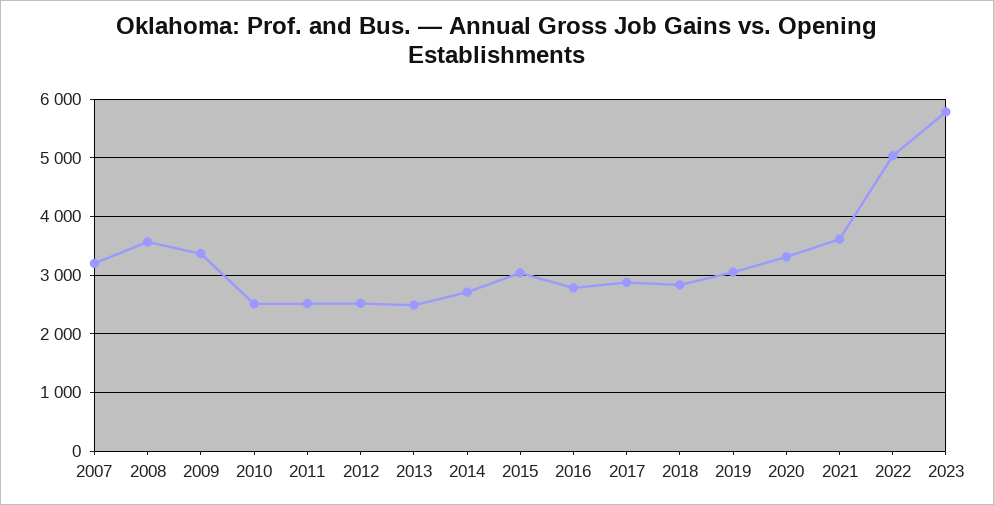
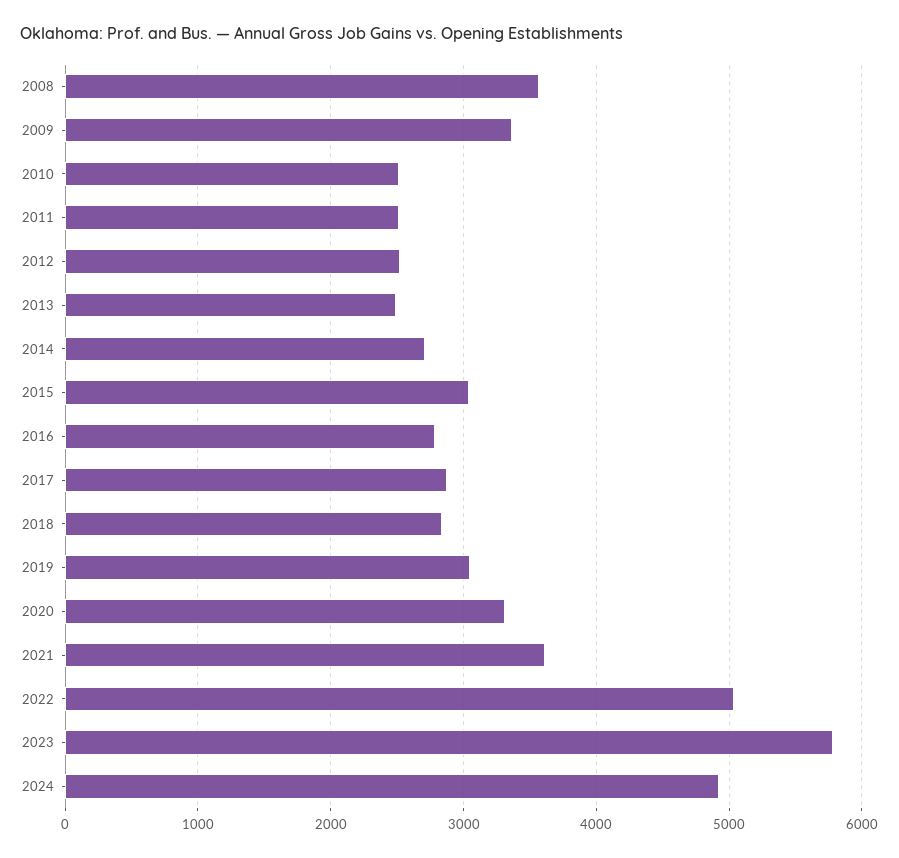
2007: 3200 -> none
2024: none -> 4900

